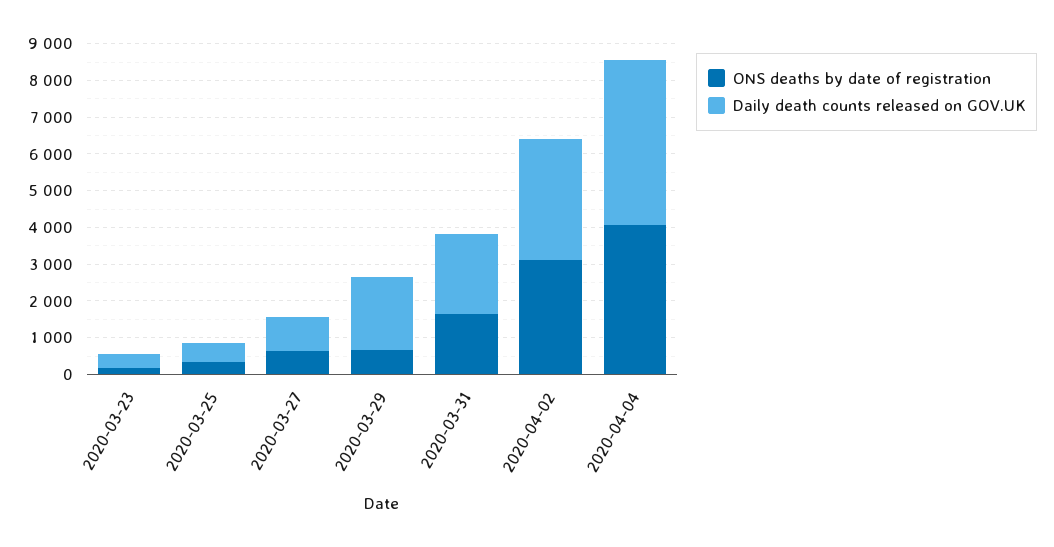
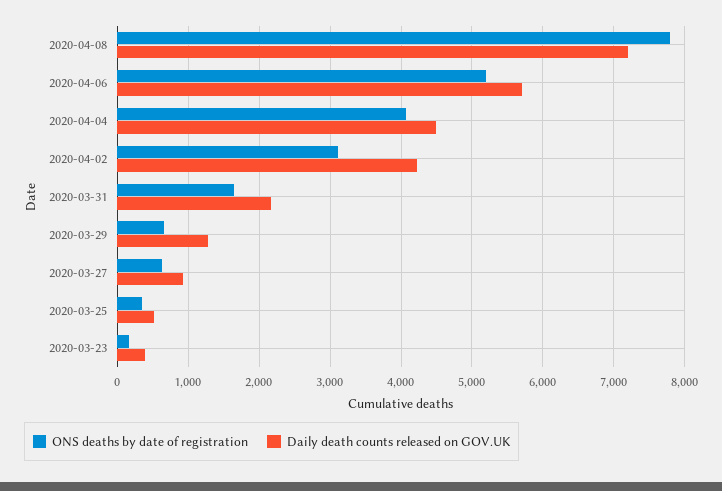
Daily death counts released on GOV.UK, 2020-03-29: 2000 -> 1300
Daily death counts released on GOV.UK, 2020-04-02: 3250 -> 4200
ONS deaths by date of registration, 2020-04-08: none -> 7800
Daily death counts released on GOV.UK, 2020-04-08: none -> 7200
ONS deaths by date of registration, 2020-04-06: none -> 5200
Daily death counts released on GOV.UK, 2020-04-06: none -> 5700

